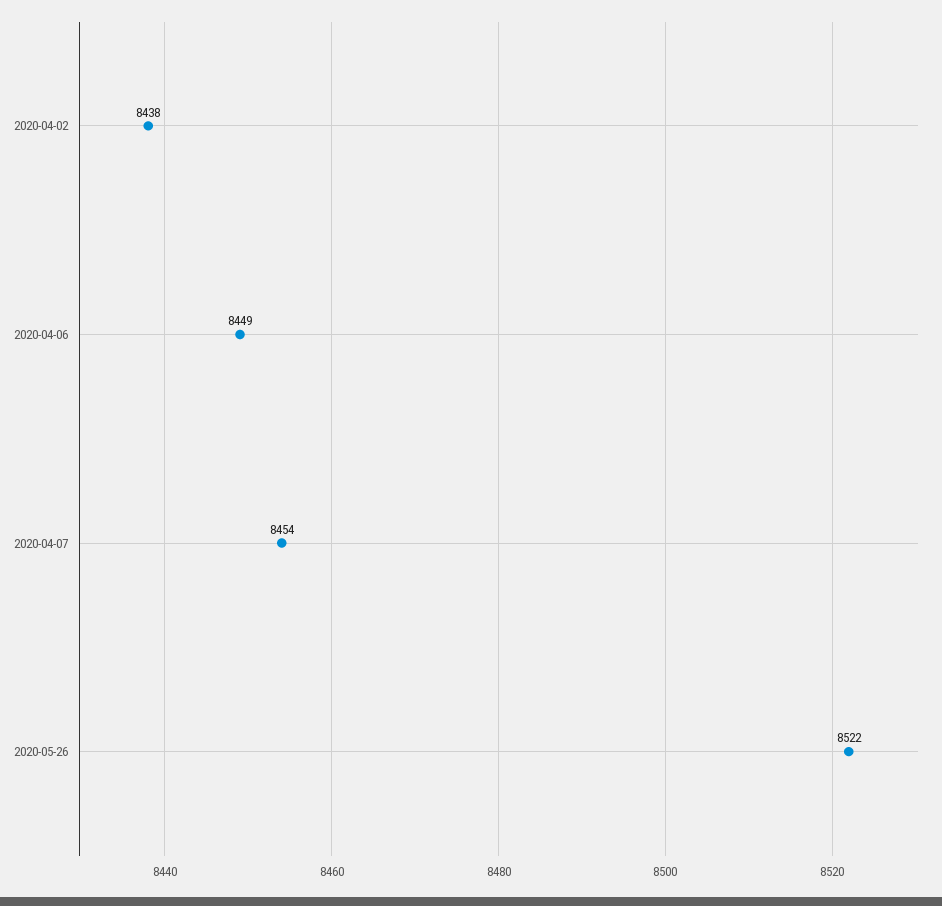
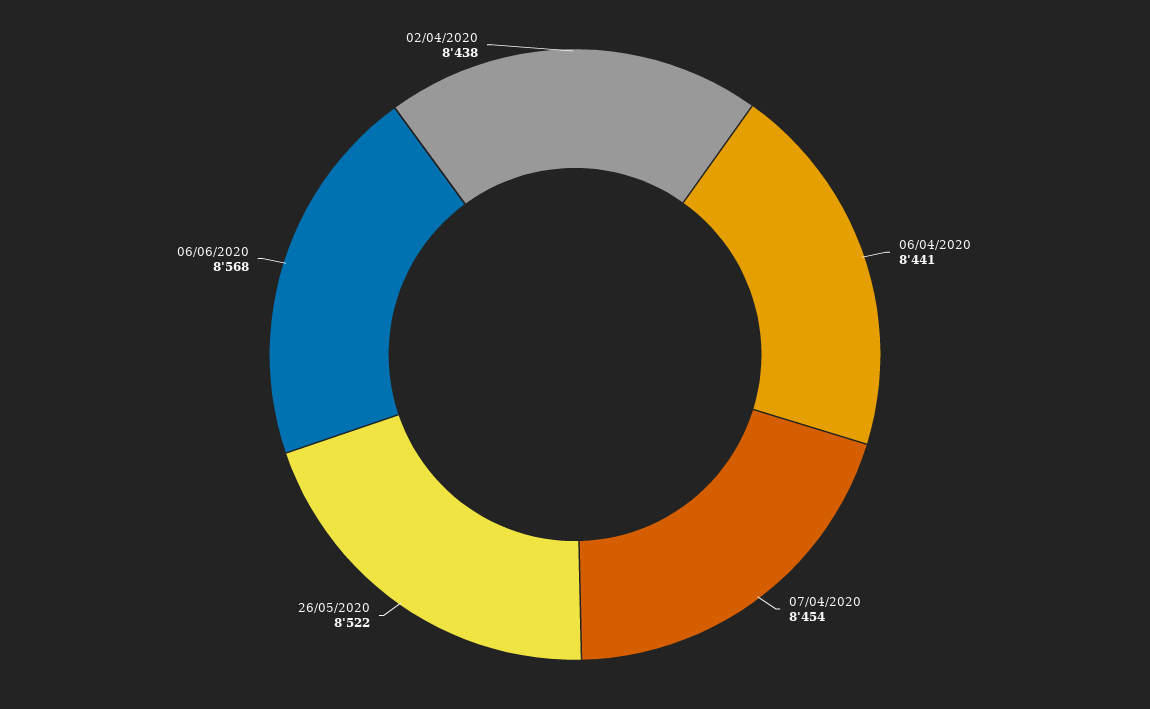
2020-04-06: 8449 -> 8441
06/06/2020: none -> 8568

